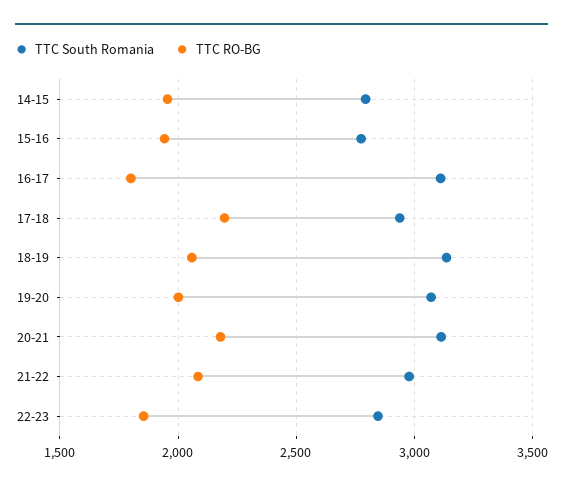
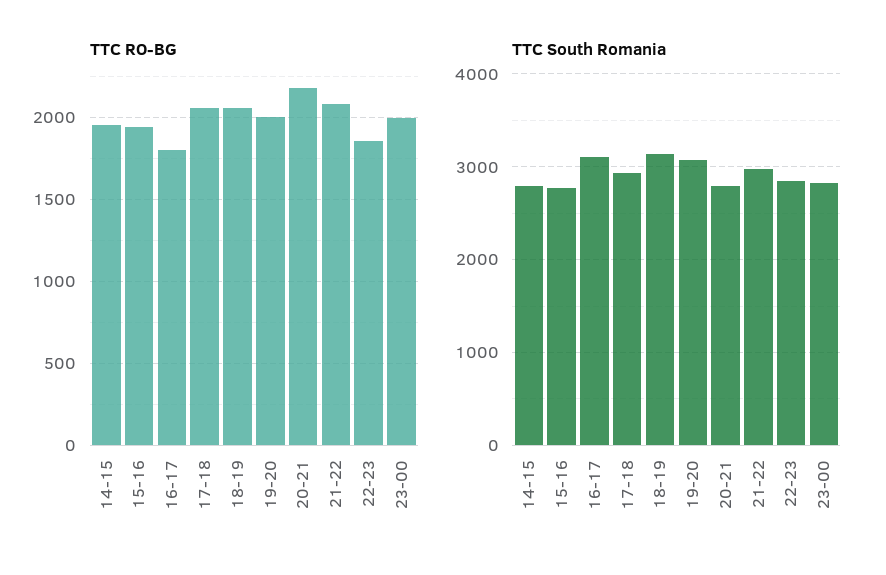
TTC RO-BG, 17-18: 2200 -> 2050
TTC South Romania, 20-21: 3100 -> 2800
TTC RO-BG, 23-00: none -> 2000
TTC South Romania, 23-00: none -> 2800

